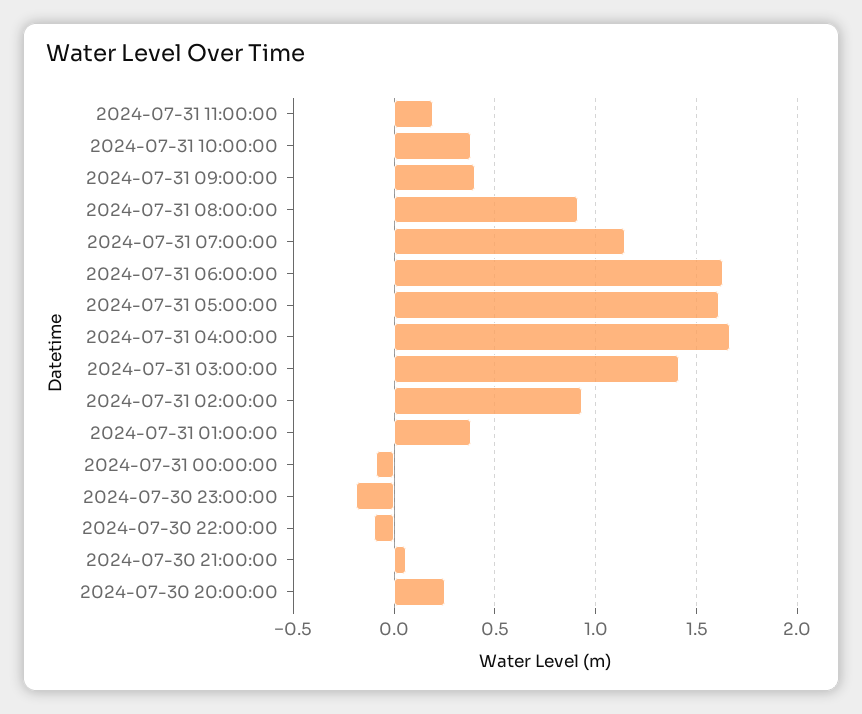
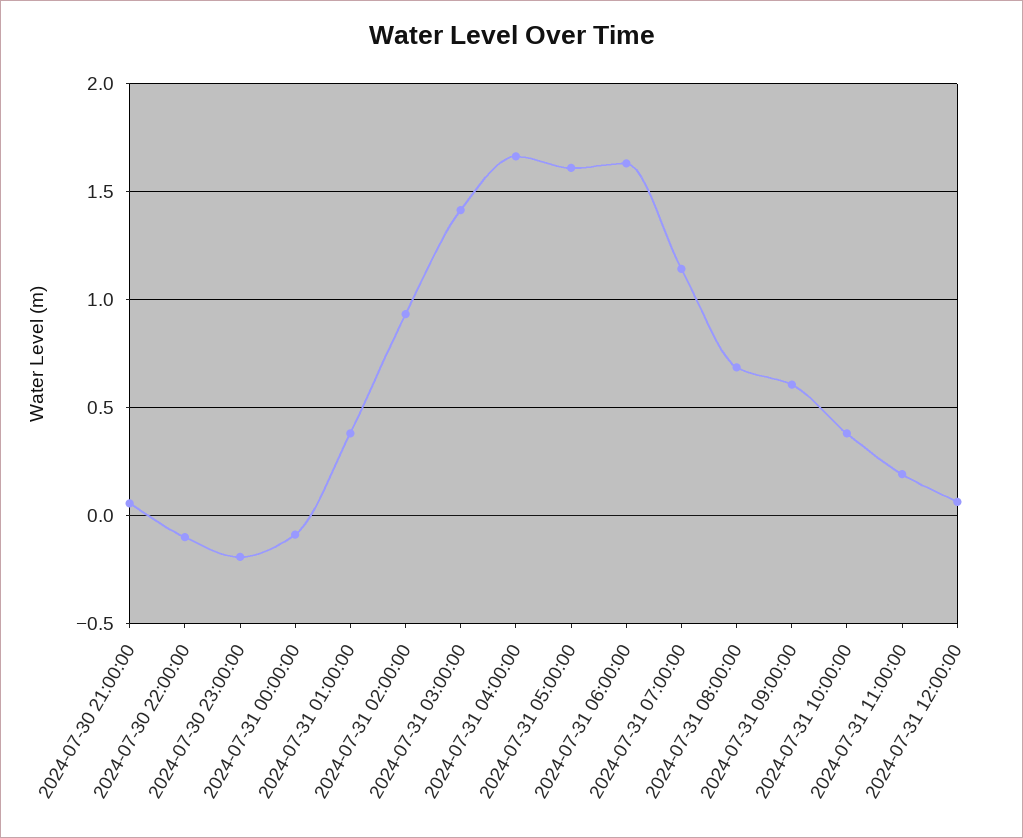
2024-07-31 09:00:00: 0.4 -> 0.6
2024-07-31 08:00:00: 0.9 -> 0.7
2024-07-30 20:00:00: 0.25 -> none
2024-07-31 12:00:00: none -> 0.05

